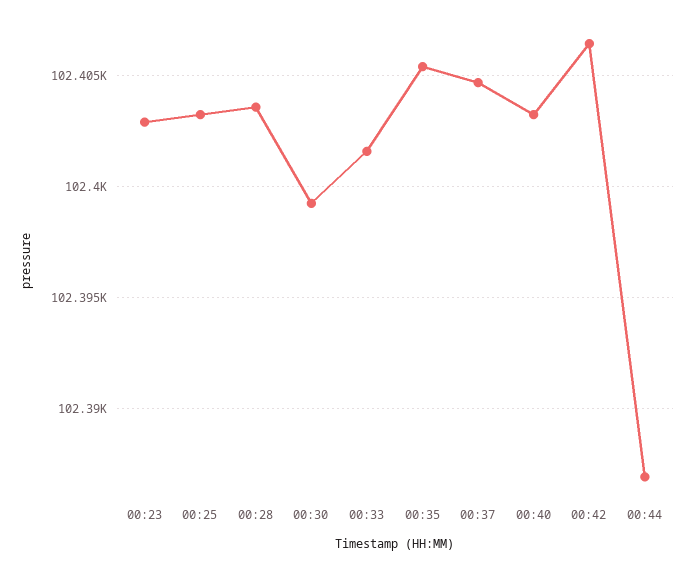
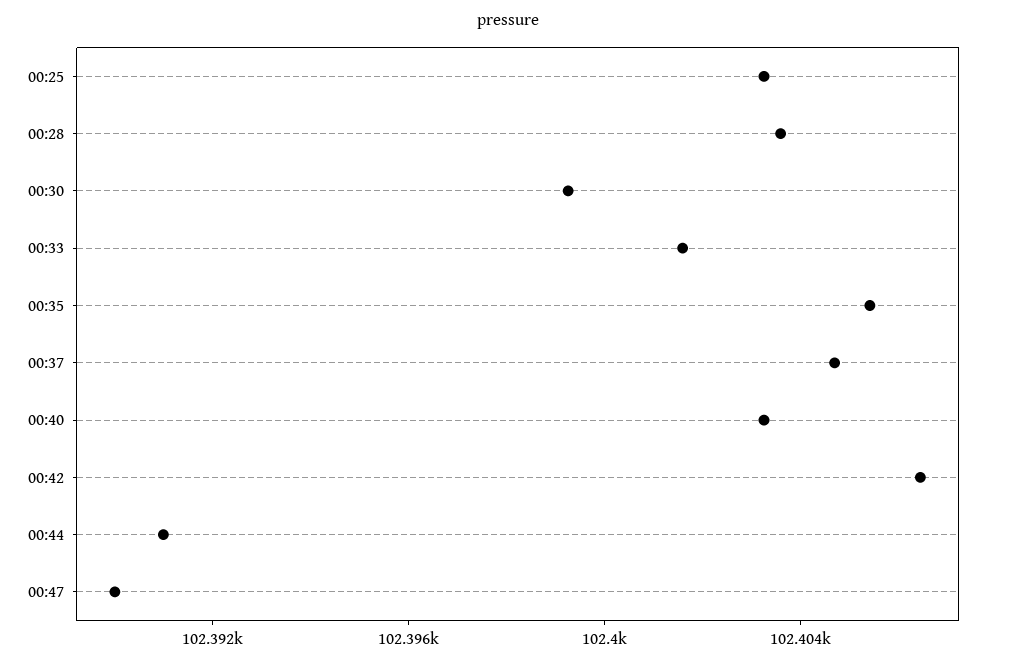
00:23: 102403 -> none
00:44: 102387 -> 102391
00:47: none -> 102390

